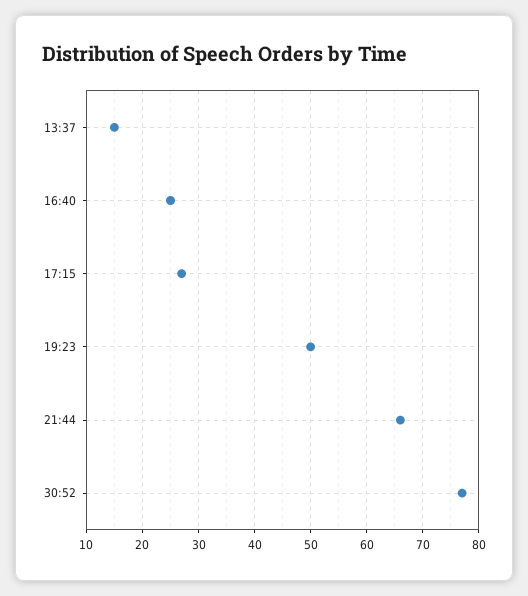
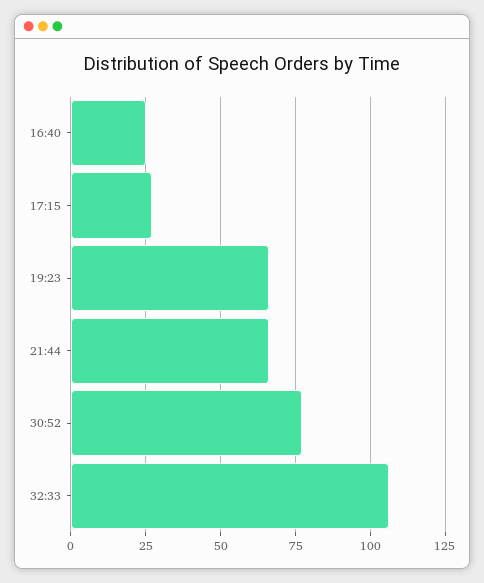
13:37: 15 -> none
19:23: 50 -> 65
32:33: none -> 105

